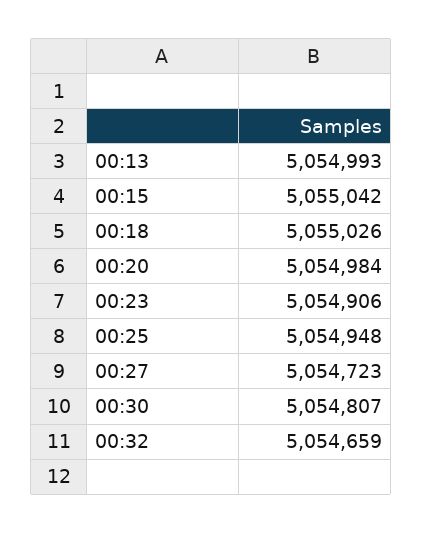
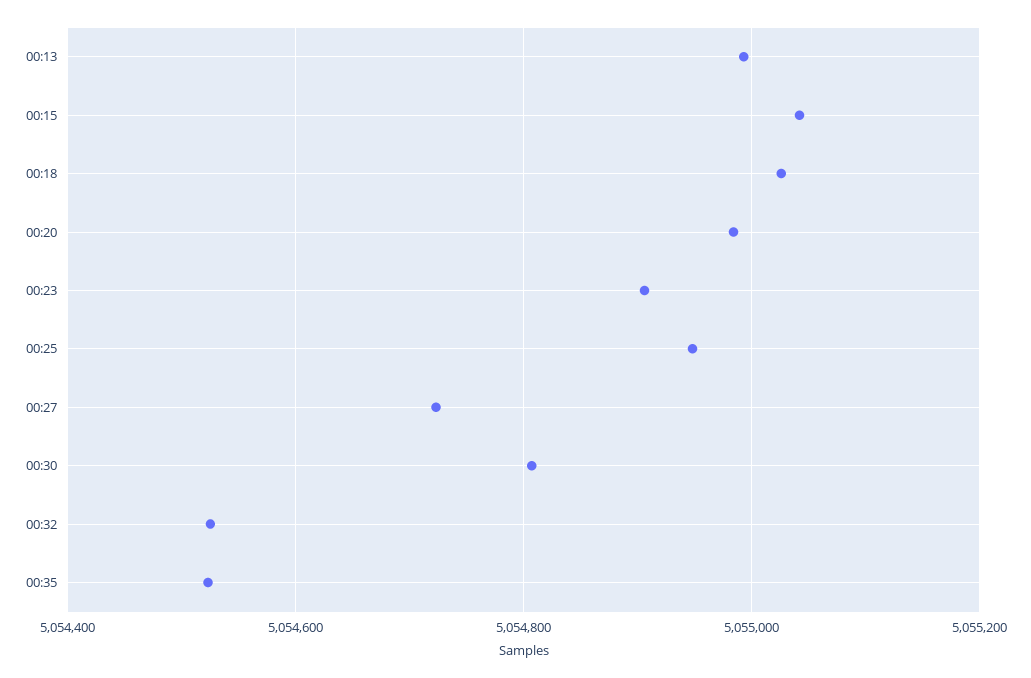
00:32: 5054659 -> 5054520
00:35: none -> 5054520

